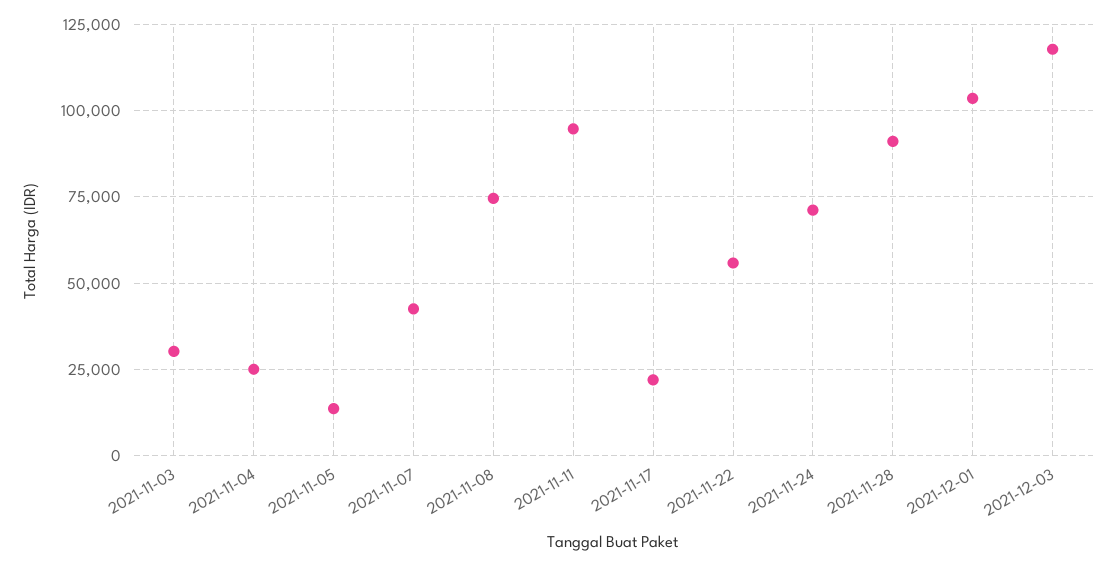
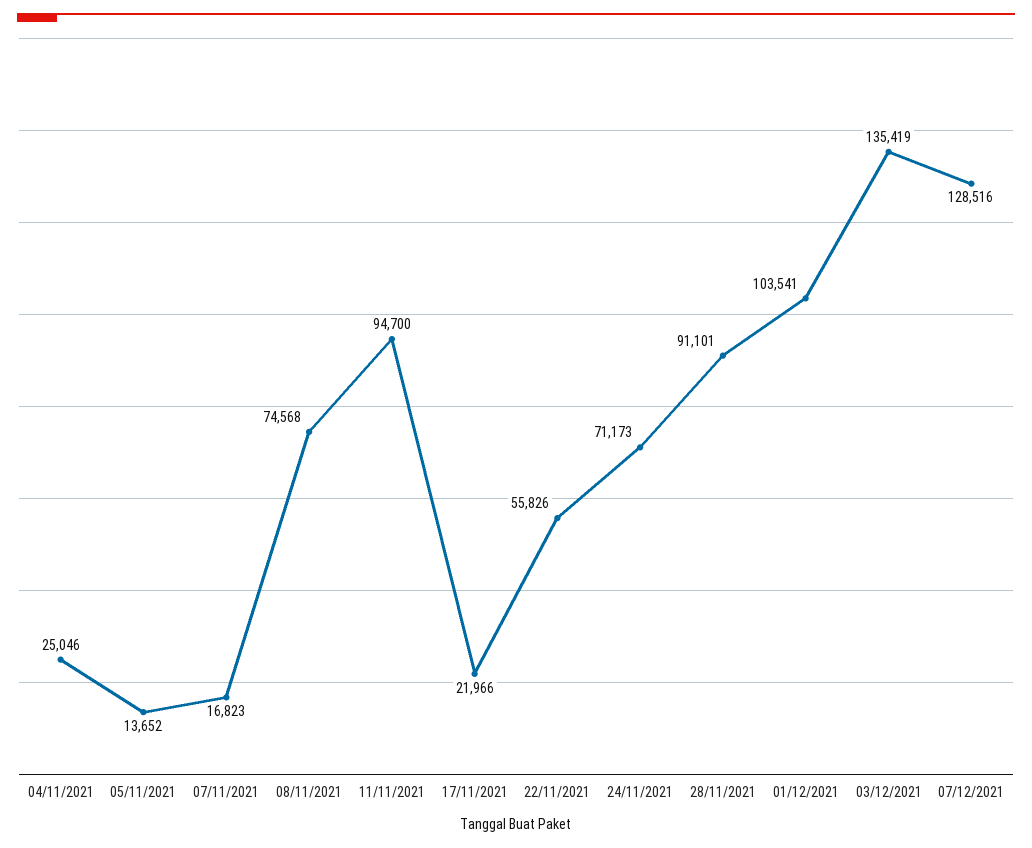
2021-11-03: 30000 -> none
2021-11-07: 42500 -> 16823
2021-12-03: 117500 -> 135419
07/12/2021: none -> 128516

